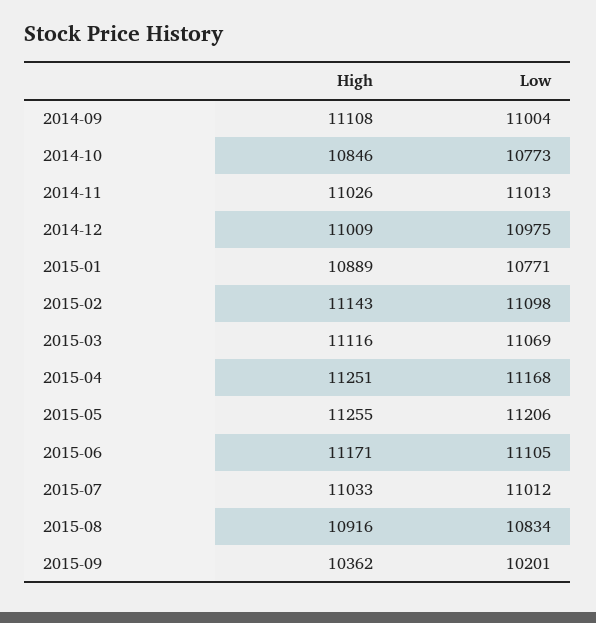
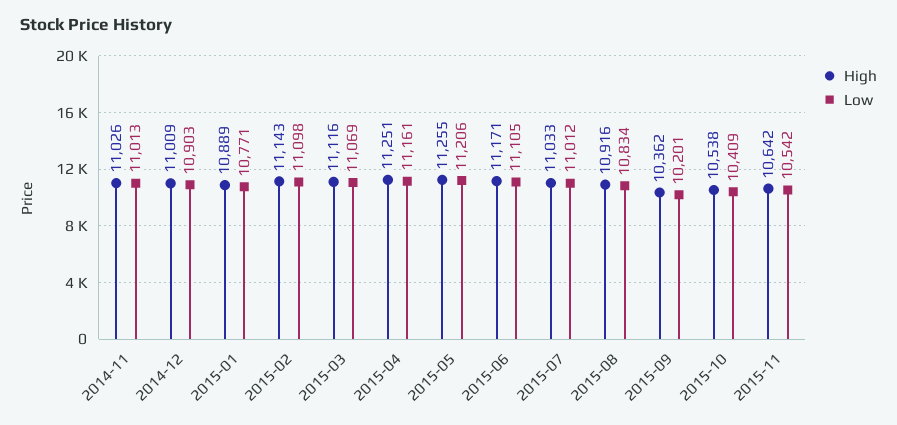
High, 2014-09: 11108 -> none
Low, 2014-09: 11004 -> none
High, 2014-10: 10846 -> none
Low, 2014-10: 10773 -> none
Low, 2014-12: 10975 -> 10903
Low, 2015-04: 11168 -> 11161
High, 2015-10: none -> 10538
Low, 2015-10: none -> 10409
High, 2015-11: none -> 10642
Low, 2015-11: none -> 10542

